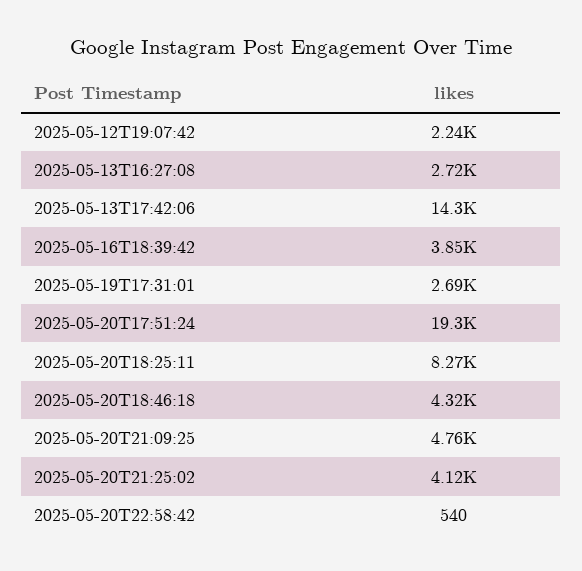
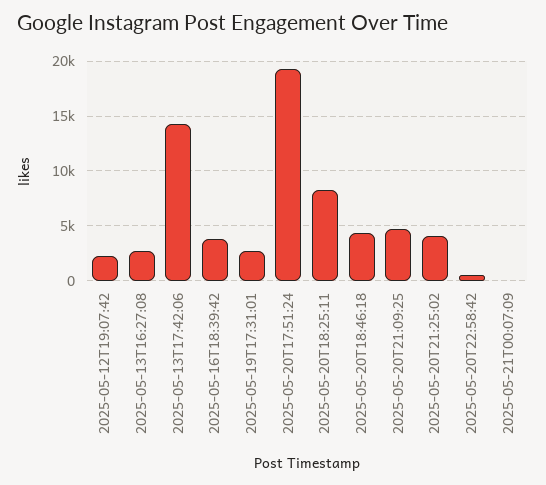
2025-05-21T00:07:09: none -> 0

